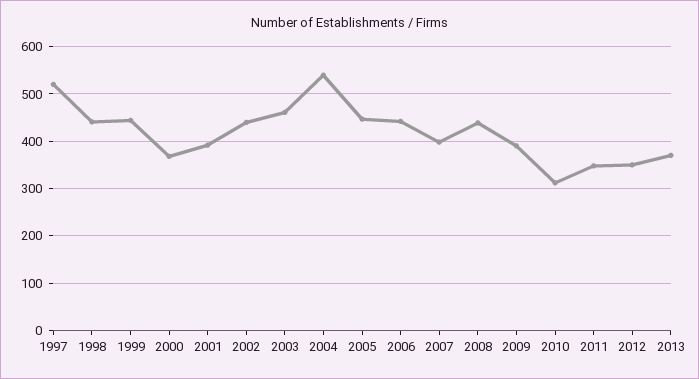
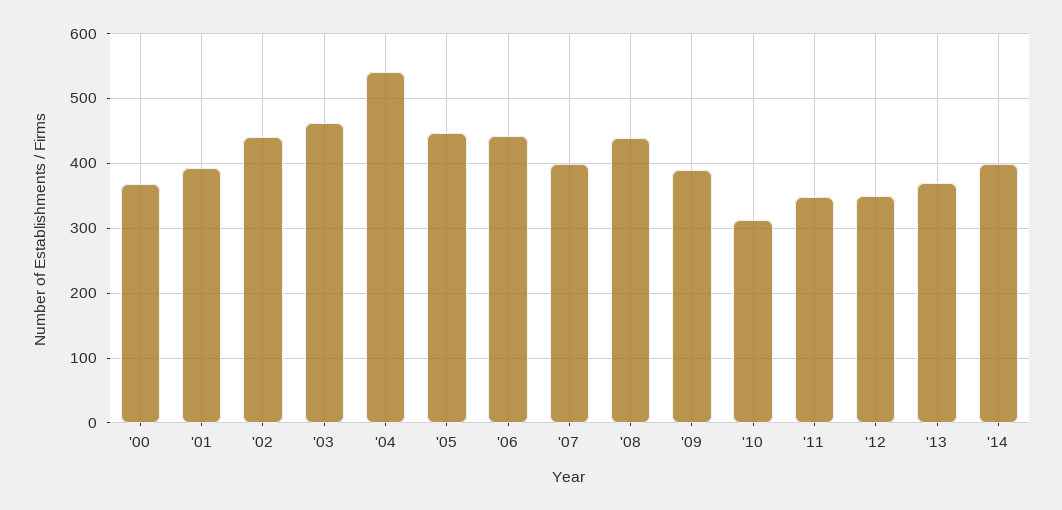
1997: 520 -> none
1998: 440 -> none
1999: 440 -> none
'14: none -> 400

